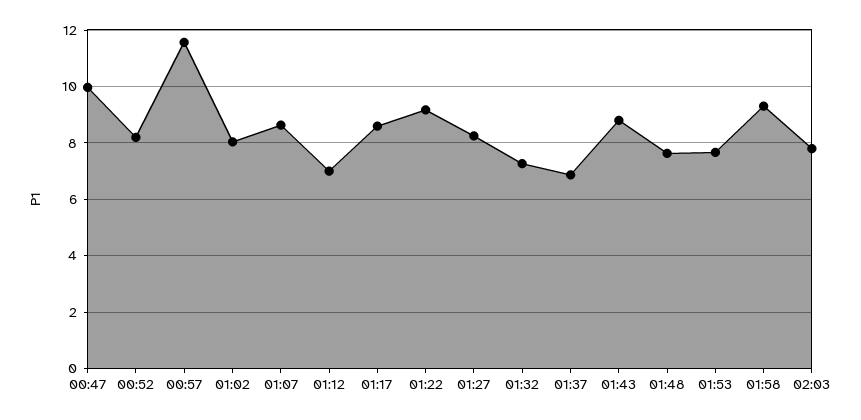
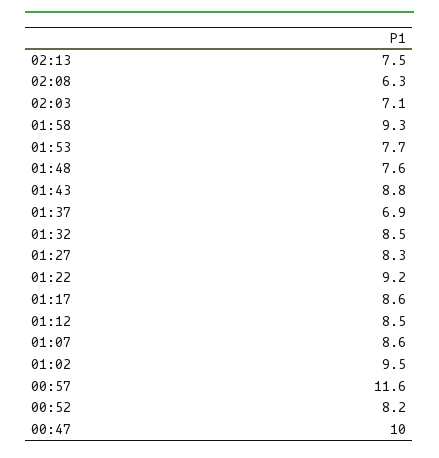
01:02: 8 -> 9.5
01:12: 7 -> 8.5
01:32: 7.25 -> 8.5
02:03: 7.75 -> 7.1
02:13: none -> 7.5
02:08: none -> 6.3

